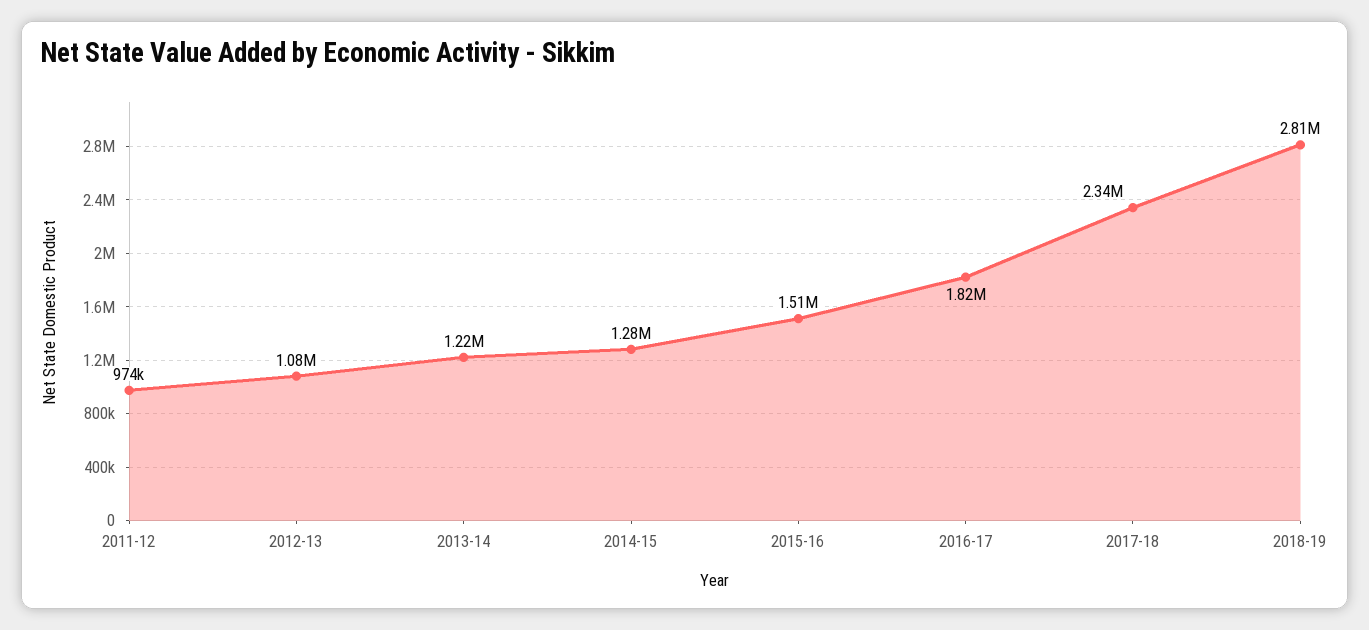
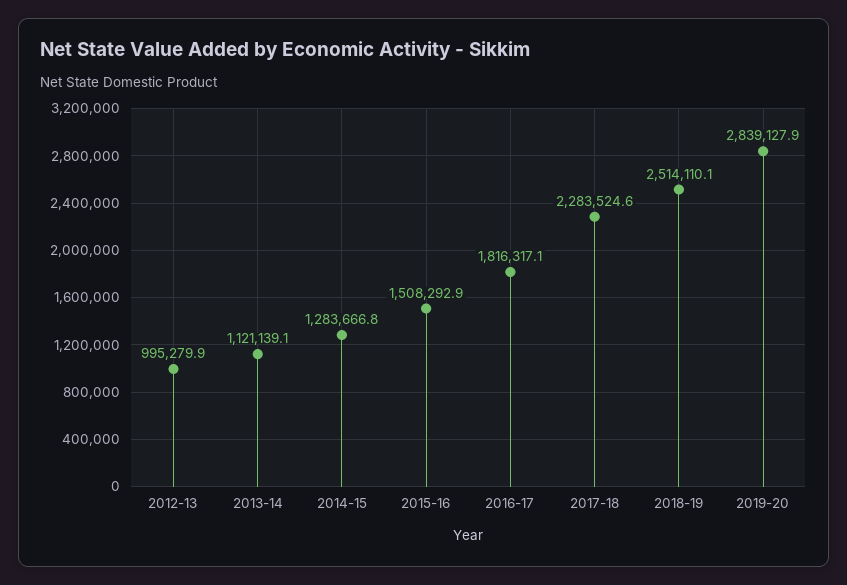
2011-12: 974000 -> none
2012-13: 1080000 -> 995279.9
2013-14: 1220000 -> 1121139.1
2017-18: 2340000 -> 2283524.6
2018-19: 2810000 -> 2514110.1
2019-20: none -> 2839127.9

